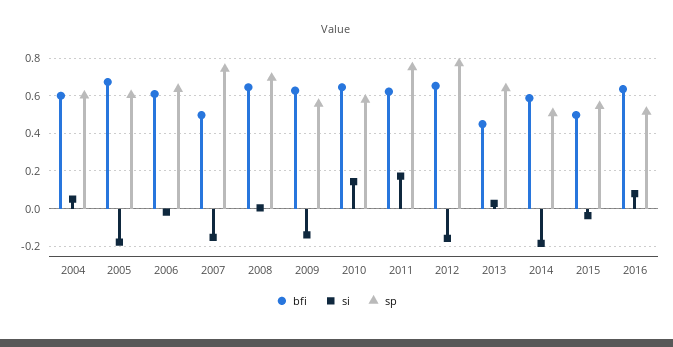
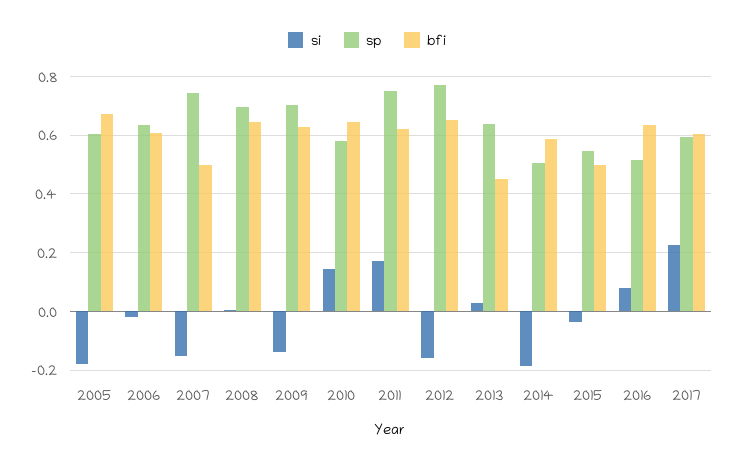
bfi, 2004: 0.6 -> none
si, 2004: 0.05 -> none
sp, 2004: 0.6 -> none
sp, 2009: 0.55 -> 0.7
si, 2017: none -> 0.225
sp, 2017: none -> 0.6
bfi, 2017: none -> 0.6

